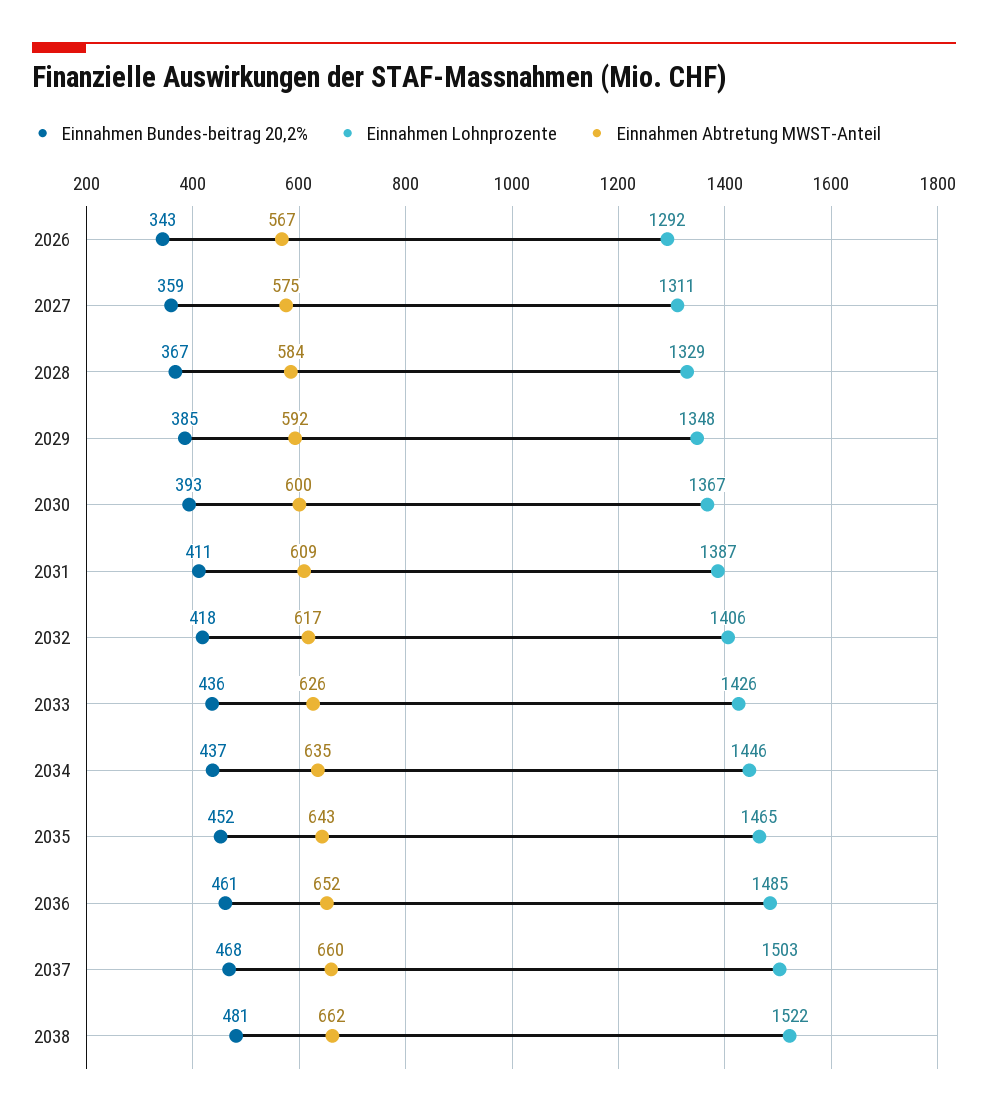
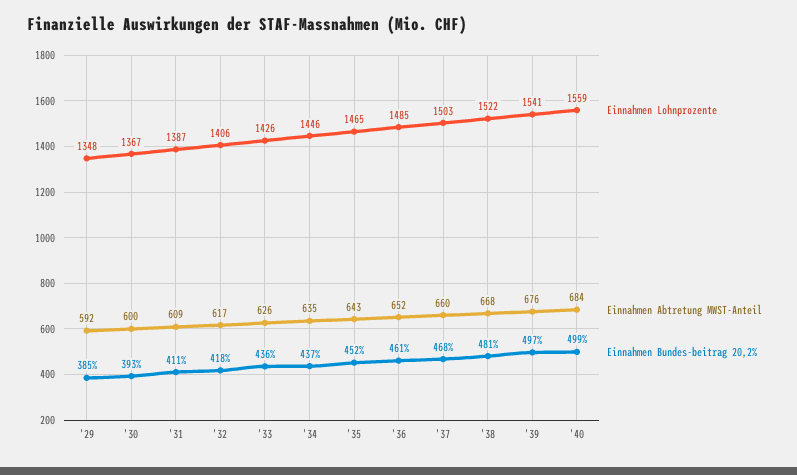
Einnahmen Bundes-beitrag 20,2%, 2026: 343 -> none
Einnahmen Lohnprozente, 2026: 1292 -> none
Einnahmen Abtretung MWST-Anteil, 2026: 567 -> none
Einnahmen Bundes-beitrag 20,2%, 2027: 359 -> none
Einnahmen Lohnprozente, 2027: 1311 -> none
Einnahmen Abtretung MWST-Anteil, 2027: 575 -> none
Einnahmen Bundes-beitrag 20,2%, 2028: 367 -> none
Einnahmen Lohnprozente, 2028: 1329 -> none
Einnahmen Abtretung MWST-Anteil, 2028: 584 -> none
Einnahmen Abtretung MWST-Anteil, 2038: 662 -> 668
Einnahmen Lohnprozente, '39: none -> 1541
Einnahmen Abtretung MWST-Anteil, '39: none -> 676
Einnahmen Bundes-beitrag 20,2%, '39: none -> 497
Einnahmen Lohnprozente, '40: none -> 1559
Einnahmen Abtretung MWST-Anteil, '40: none -> 684
Einnahmen Bundes-beitrag 20,2%, '40: none -> 499

